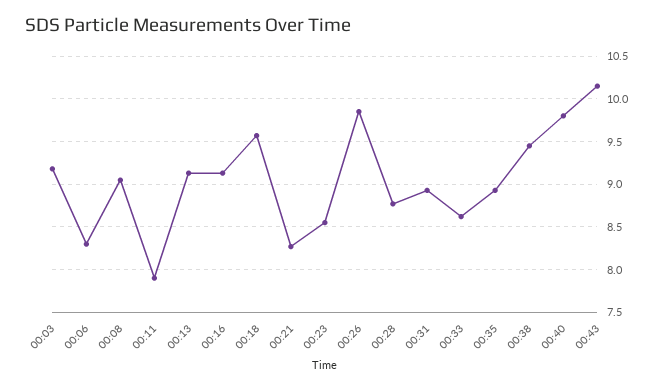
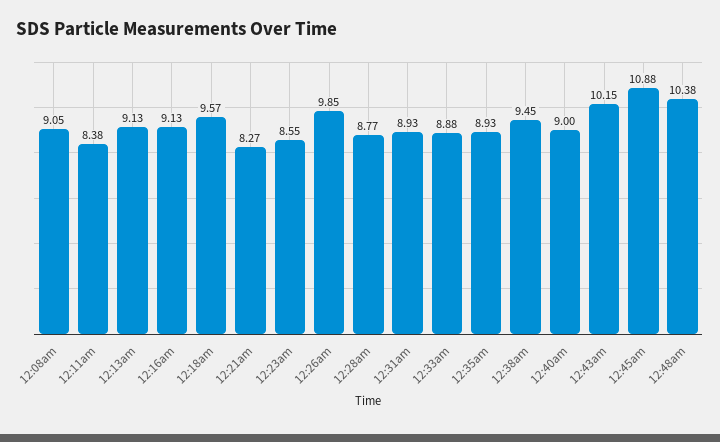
00:03: 9.2 -> none
00:06: 8.3 -> none
00:11: 7.9 -> 8.38
00:33: 8.6 -> 8.88
00:40: 9.8 -> 9
12:45am: none -> 10.88
12:48am: none -> 10.38

